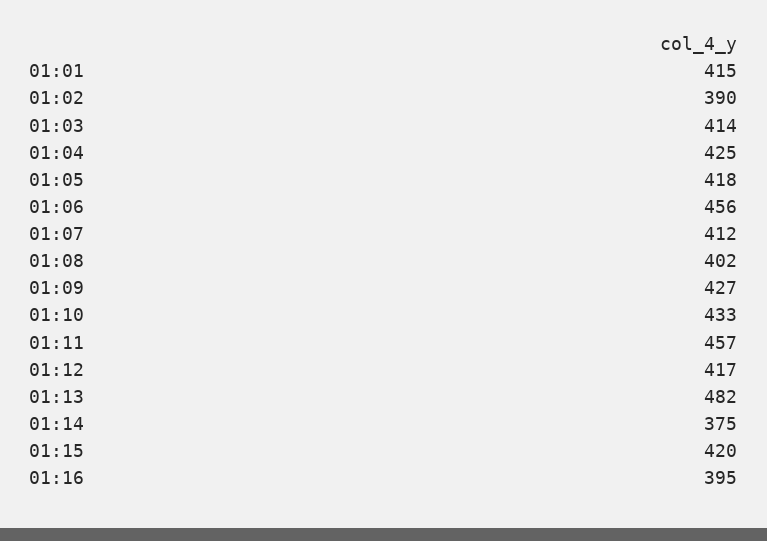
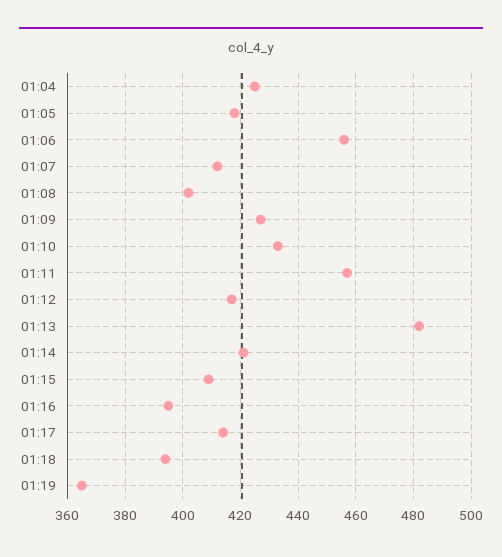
01:01: 415 -> none
01:02: 390 -> none
01:03: 414 -> none
01:14: 375 -> 420
01:15: 420 -> 410
01:17: none -> 415
01:18: none -> 395
01:19: none -> 365

